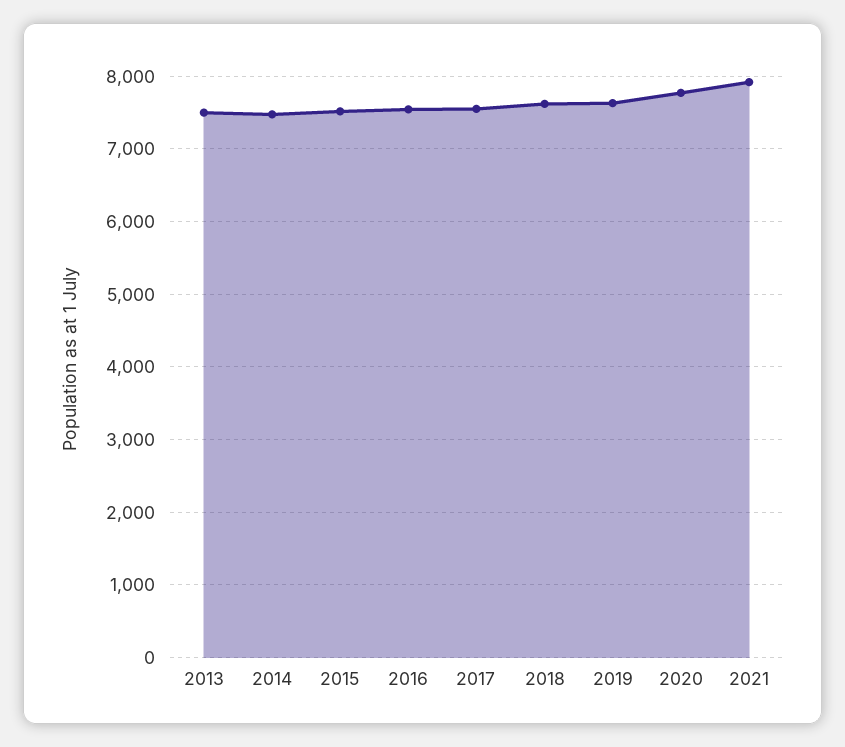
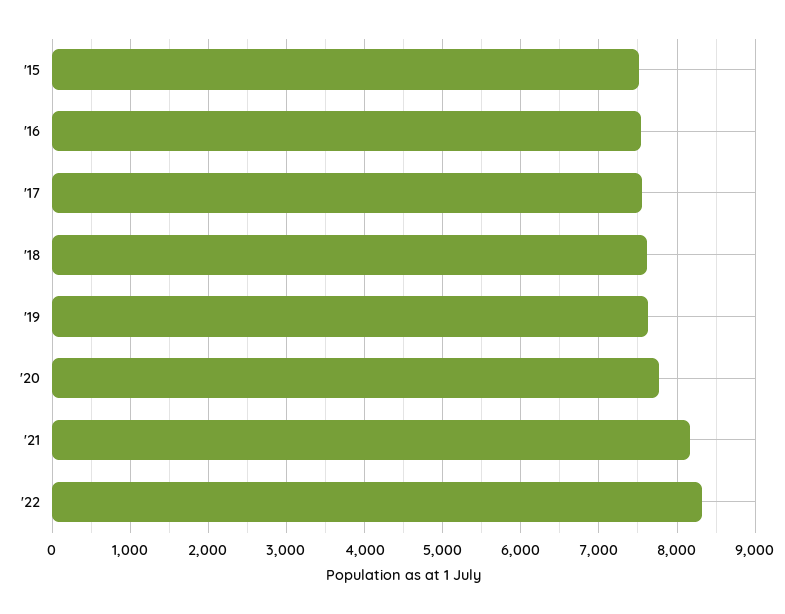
2013: 7500 -> none
2014: 7500 -> none
2021: 7900 -> 8200
'22: none -> 8300

